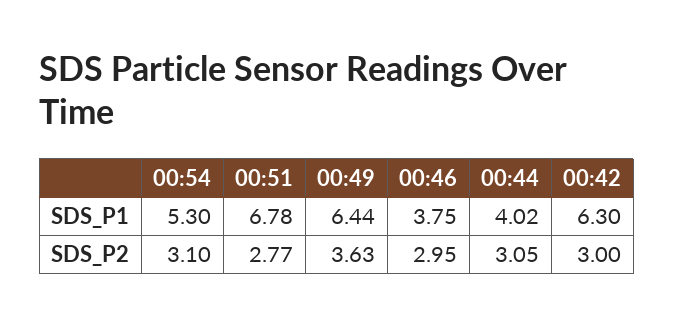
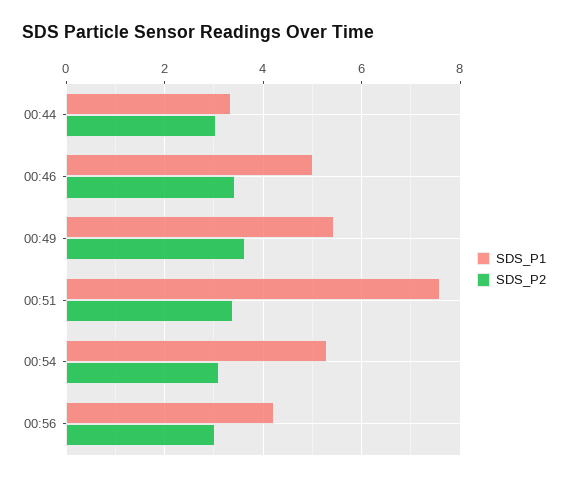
SDS_P1, 00:51: 6.78 -> 7.6
SDS_P1, 00:49: 6.44 -> 5.4
SDS_P1, 00:46: 3.75 -> 5
SDS_P1, 00:44: 4.02 -> 3.4
SDS_P1, 00:42: 6.3 -> none
SDS_P2, 00:51: 2.77 -> 3.4
SDS_P2, 00:46: 2.95 -> 3.4
SDS_P2, 00:42: 3 -> none
SDS_P1, 00:56: none -> 4.2
SDS_P2, 00:56: none -> 3

